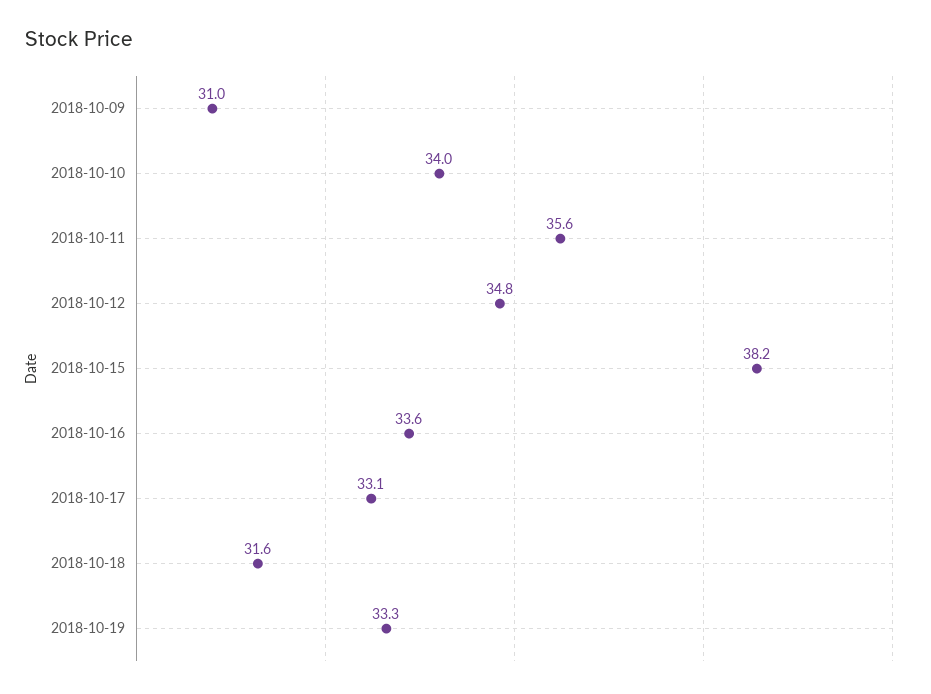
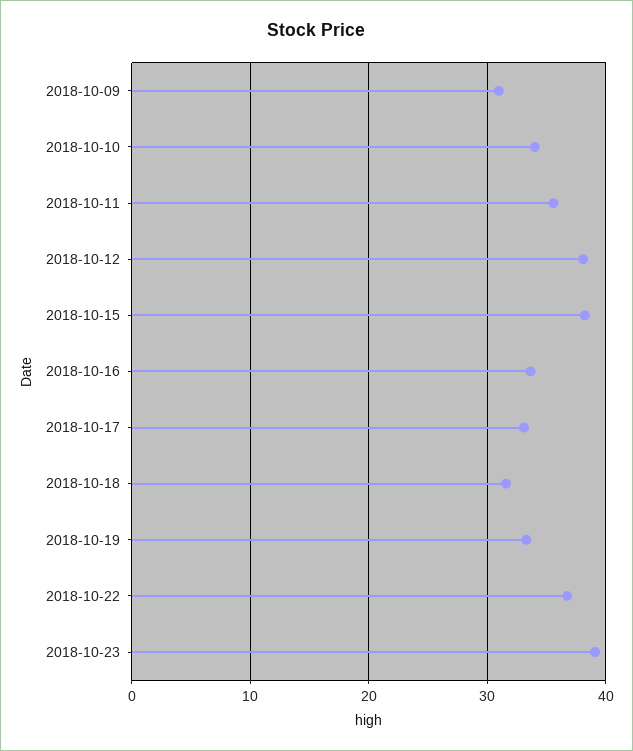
2018-10-12: 34.8 -> 38
2018-10-22: none -> 37
2018-10-23: none -> 39

